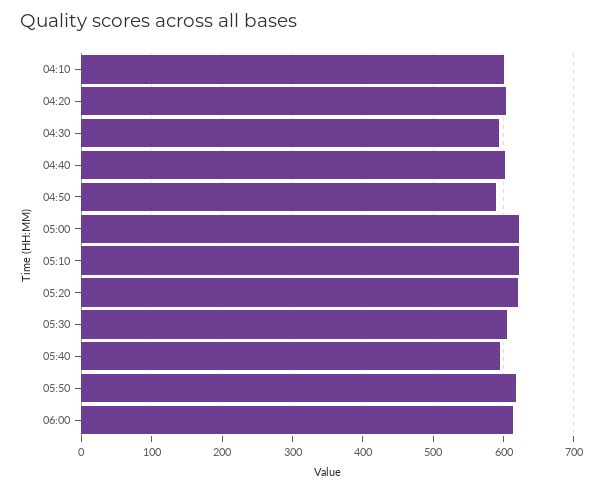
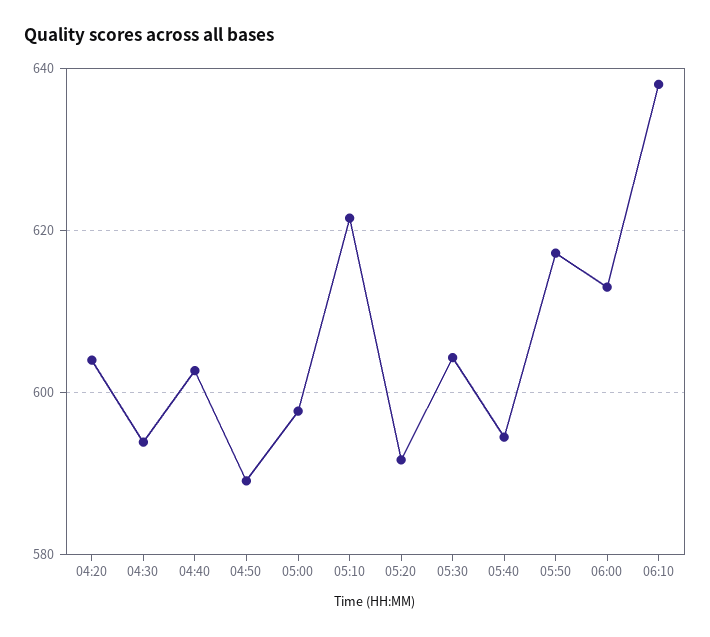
04:10: 600 -> none
05:00: 620 -> 598
05:20: 620 -> 592
06:10: none -> 638

